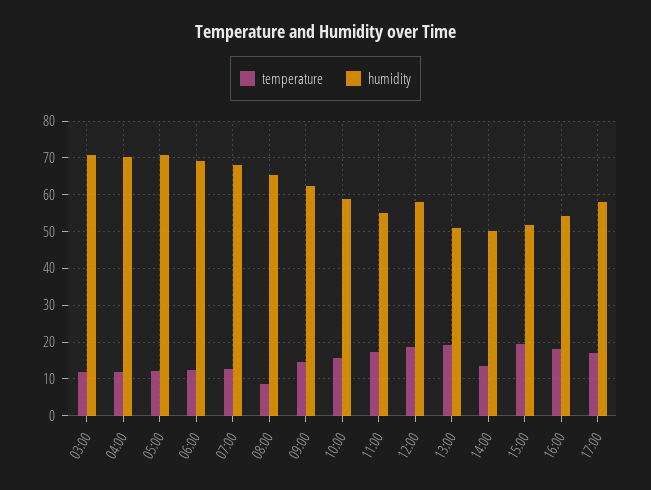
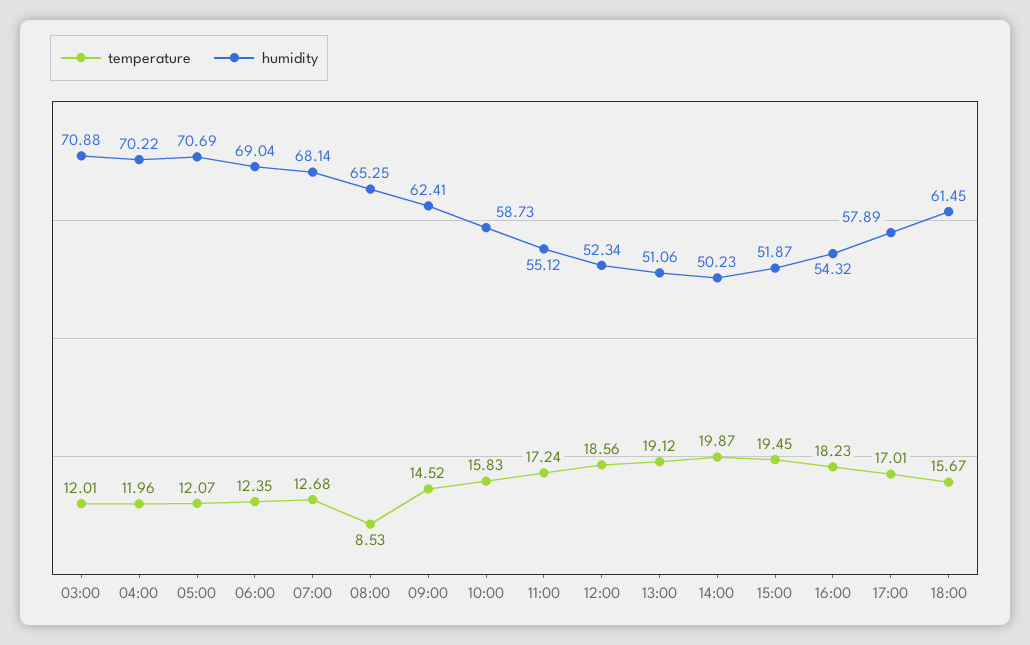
humidity, 12:00: 58 -> 52.34
temperature, 14:00: 14 -> 19.87
temperature, 18:00: none -> 15.67
humidity, 18:00: none -> 61.45

